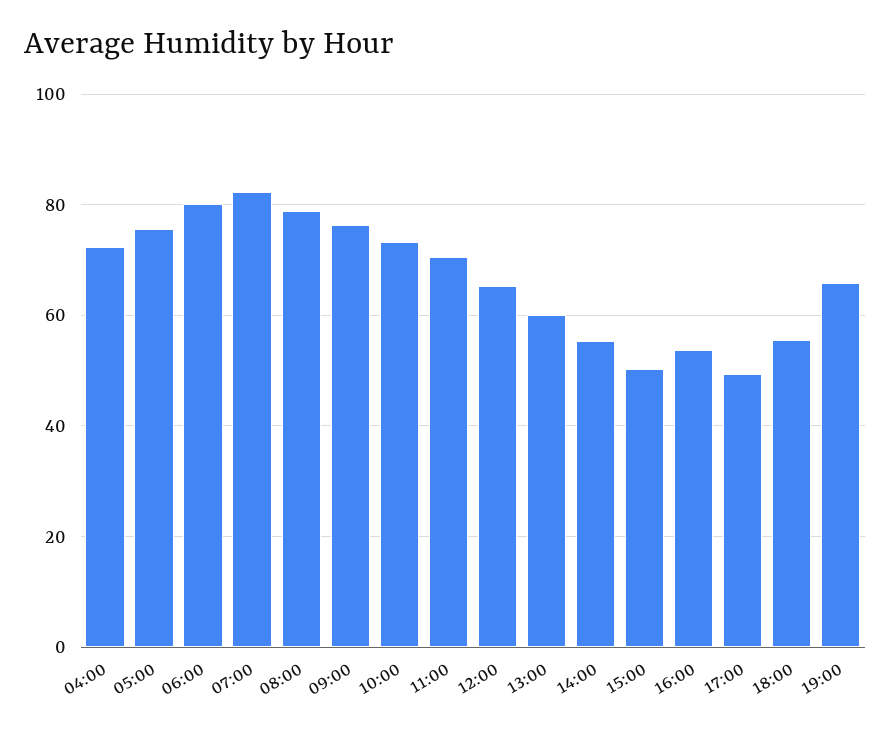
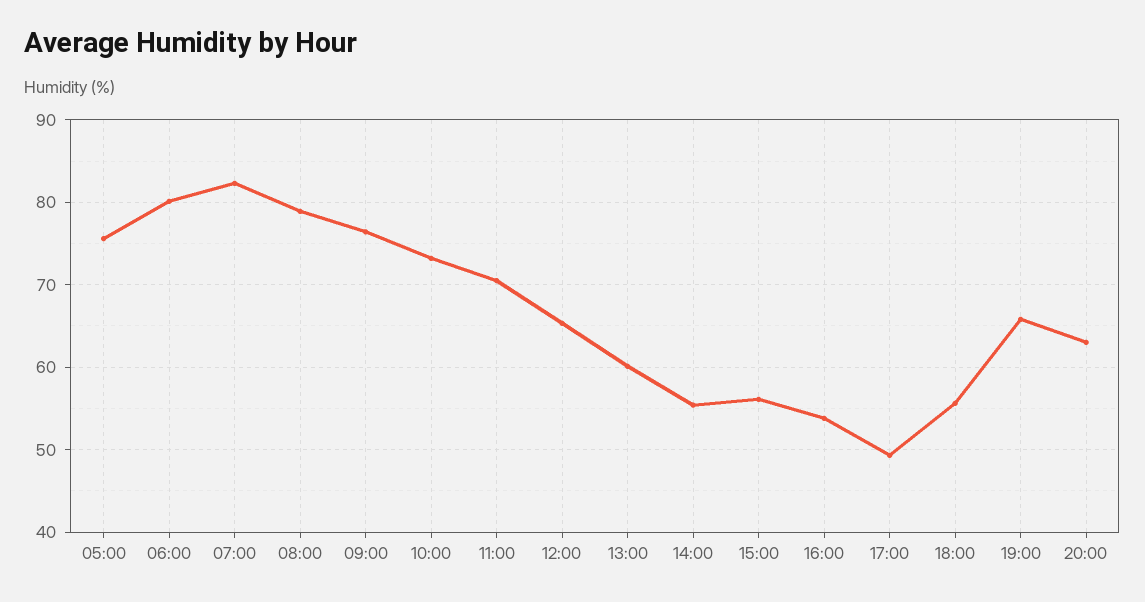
04:00: 72 -> none
15:00: 50 -> 56
20:00: none -> 63

